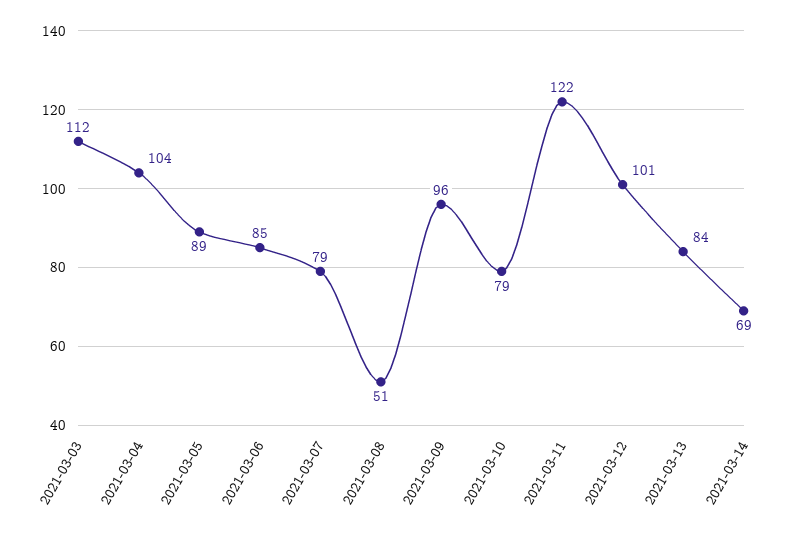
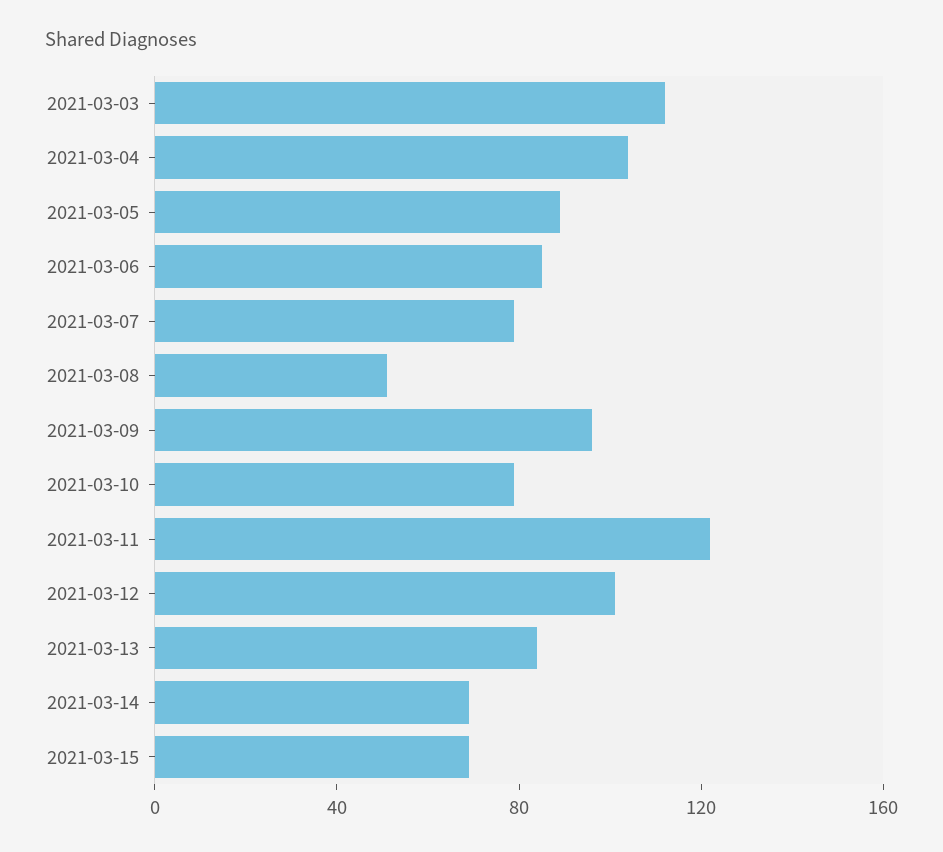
2021-03-15: none -> 70

